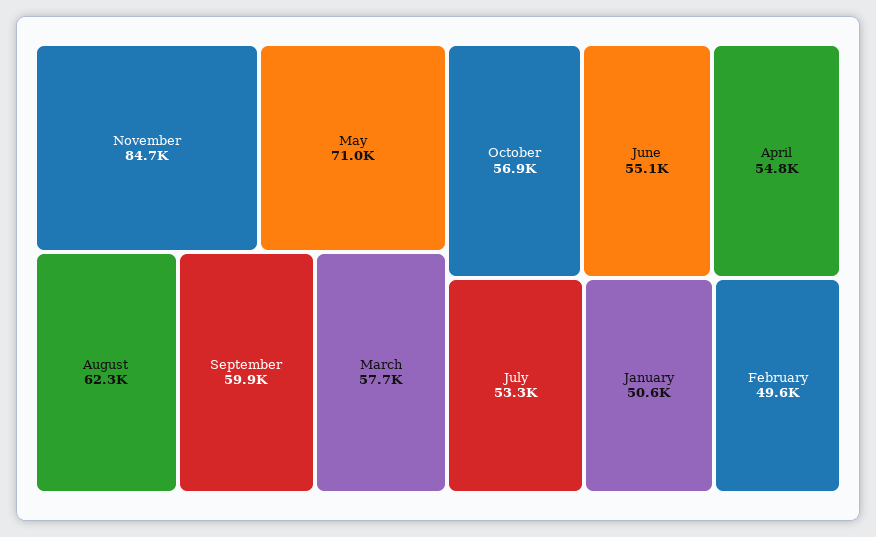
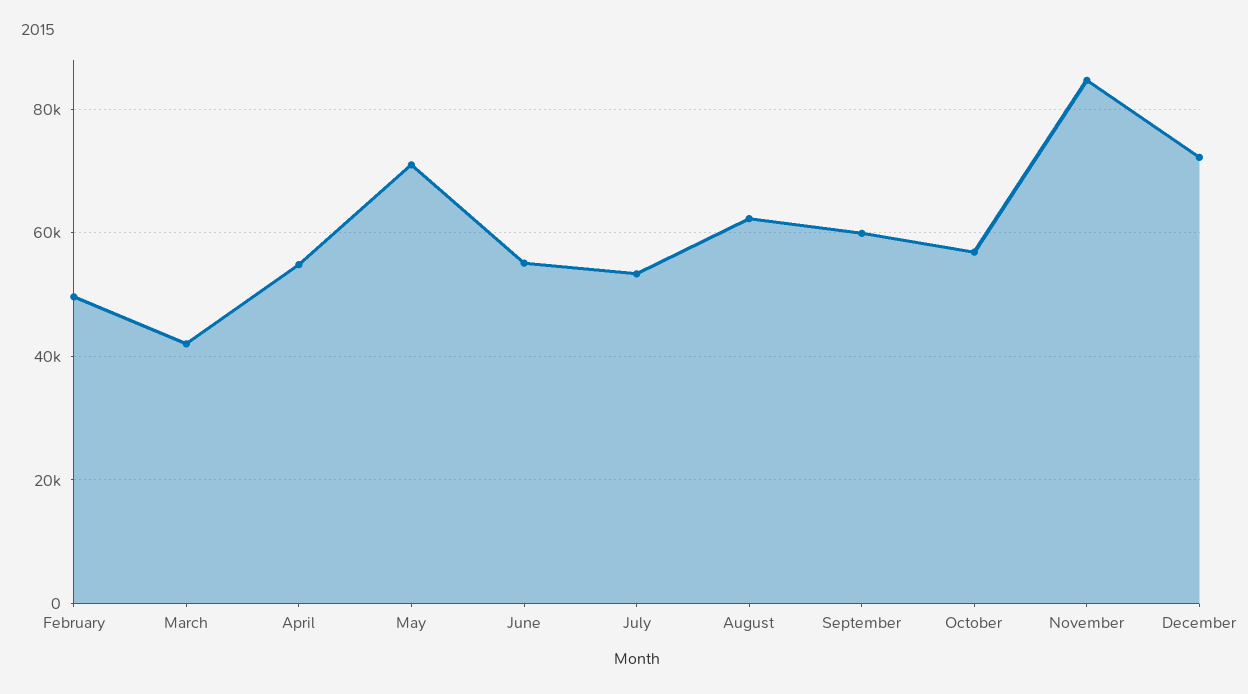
March: 57700 -> 42000
January: 50600 -> none
December: none -> 72000

